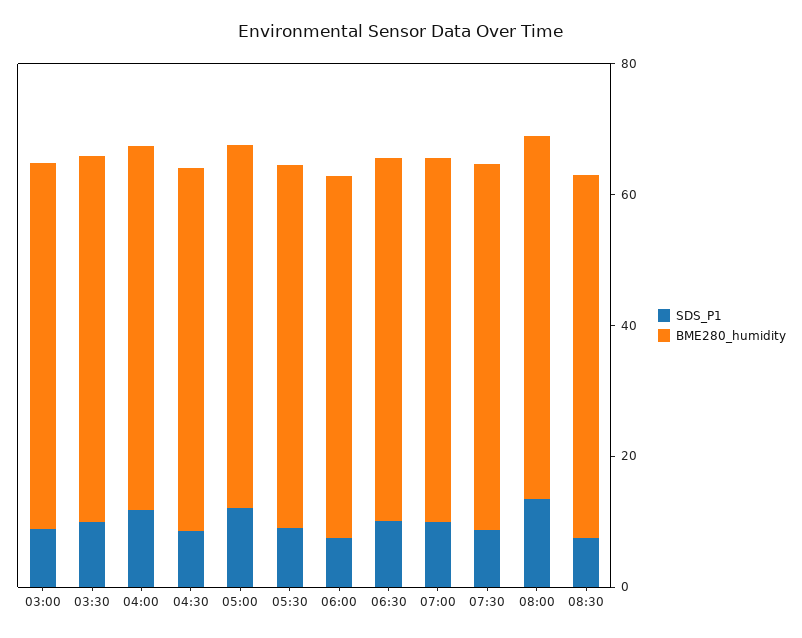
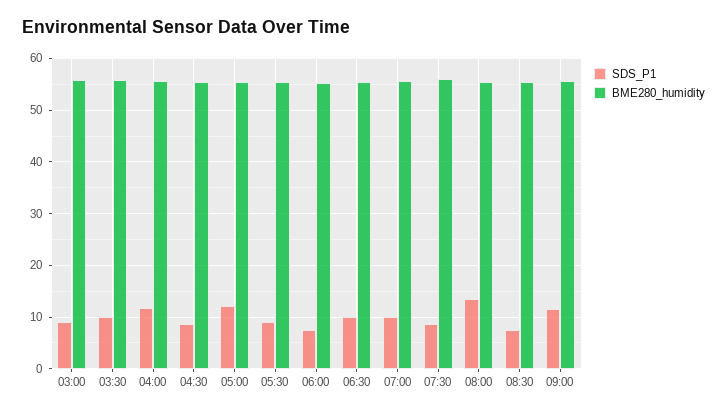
SDS_P1, 09:00: none -> 12
BME280_humidity, 09:00: none -> 56

